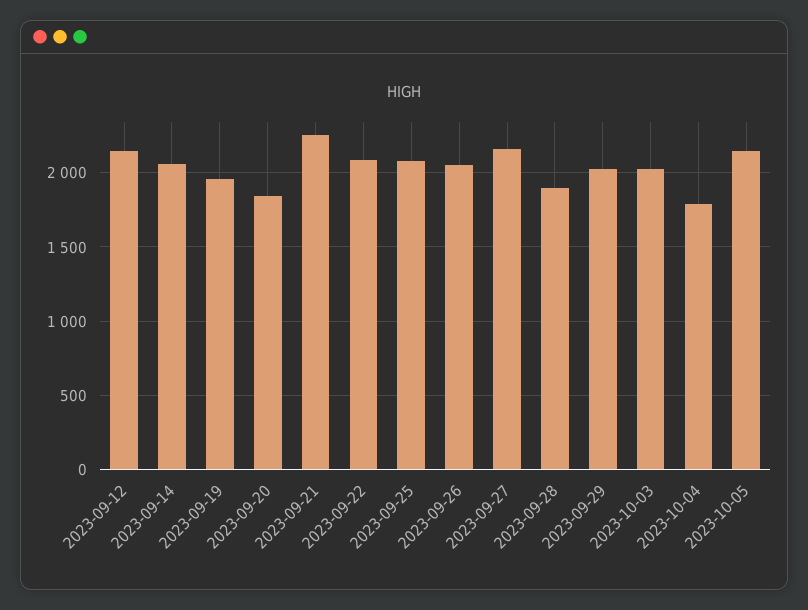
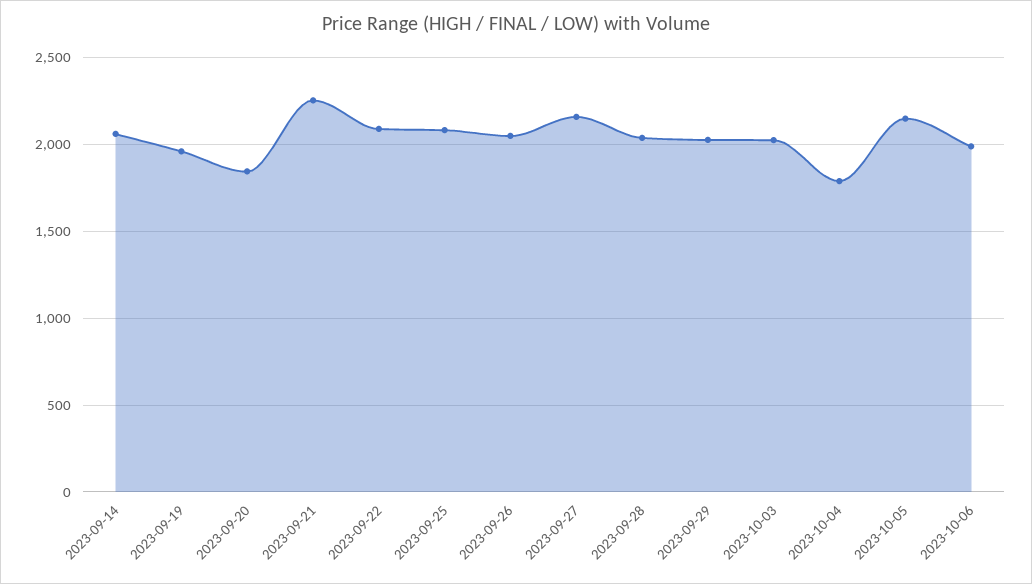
2023-09-12: 2150 -> none
2023-09-28: 1900 -> 2050
2023-10-06: none -> 2000

